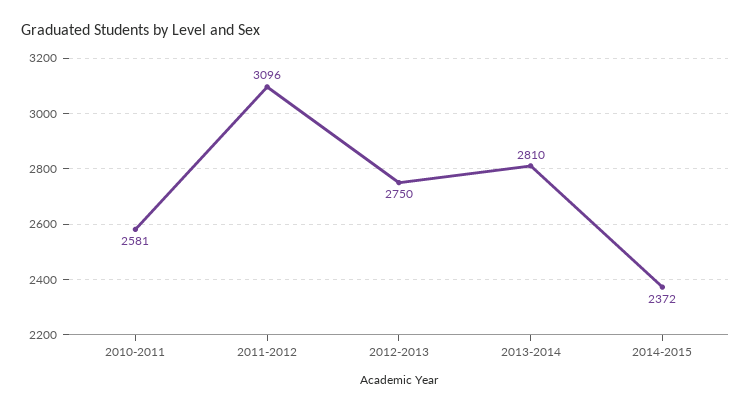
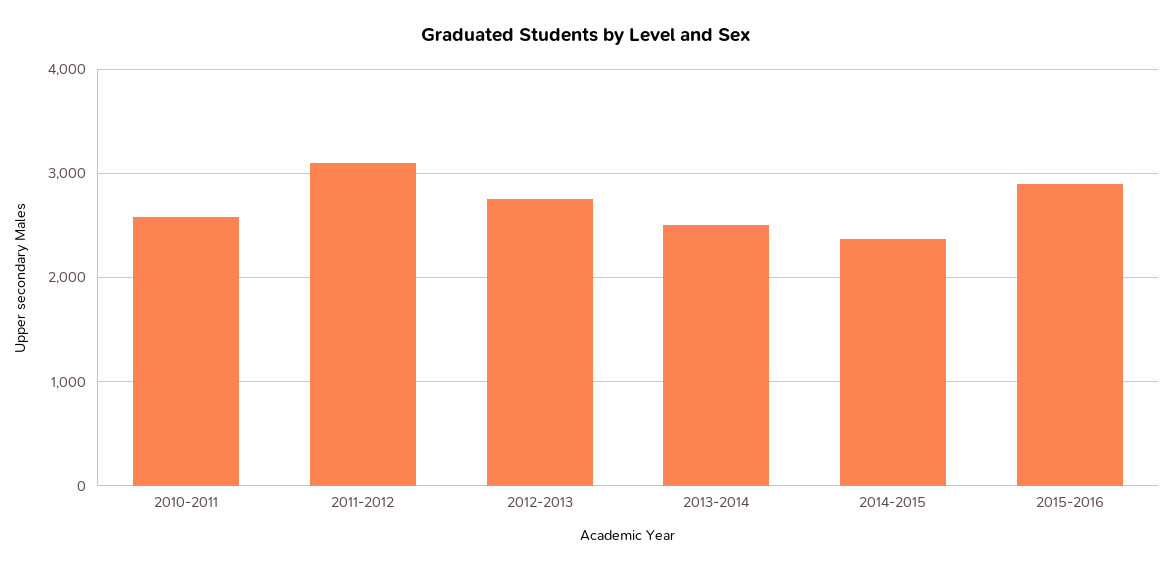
2013-2014: 2810 -> 2500
2015-2016: none -> 2900

